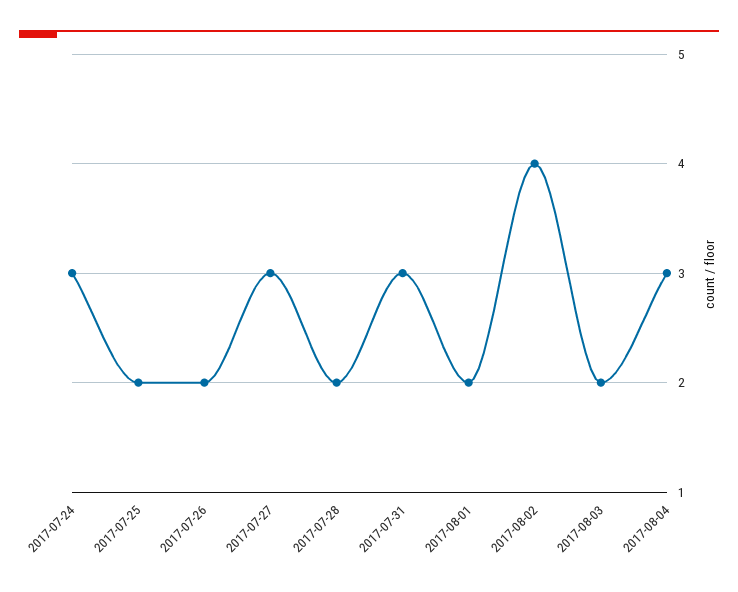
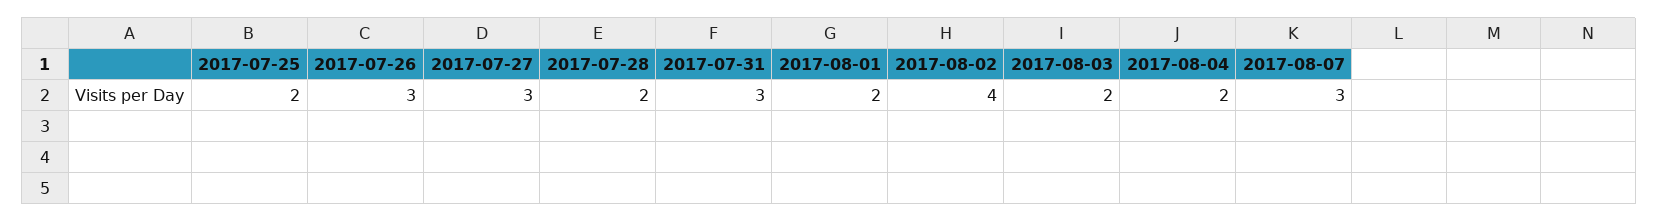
2017-07-24: 3 -> none
2017-07-26: 2 -> 3
2017-08-04: 3 -> 2
2017-08-07: none -> 3

